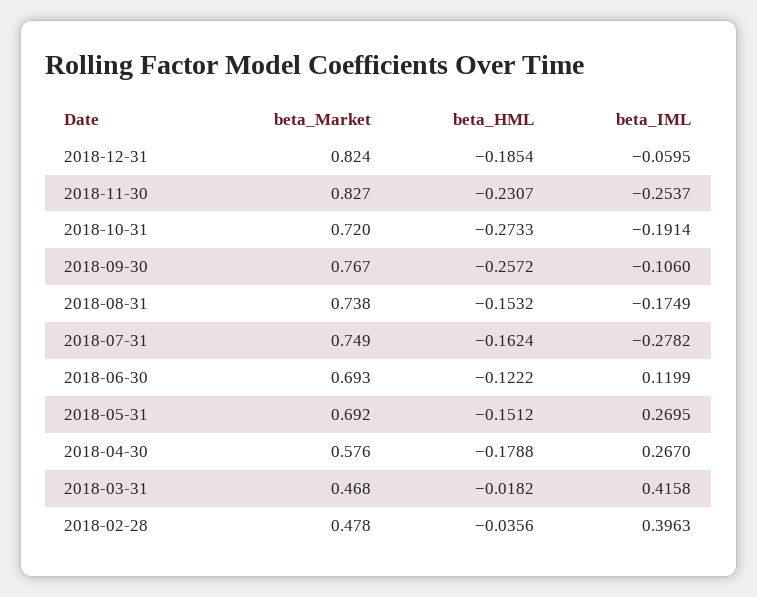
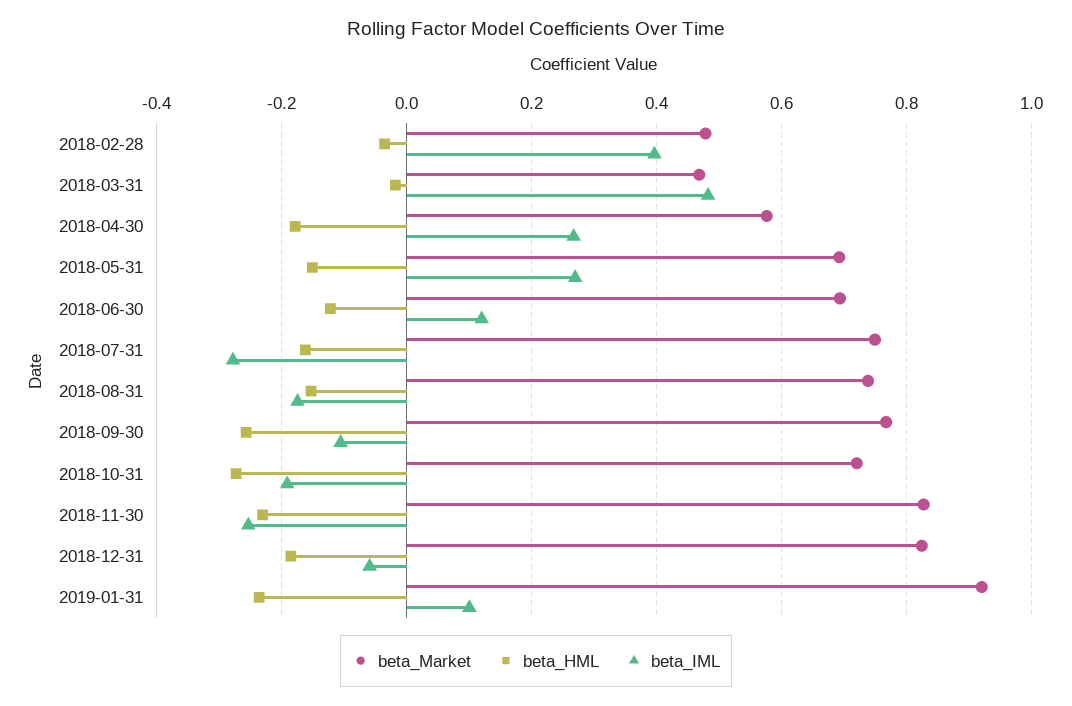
beta_IML, 2018-03-31: 0.4158 -> 0.48
beta_Market, 2019-01-31: none -> 0.92
beta_HML, 2019-01-31: none -> -0.24
beta_IML, 2019-01-31: none -> 0.1

